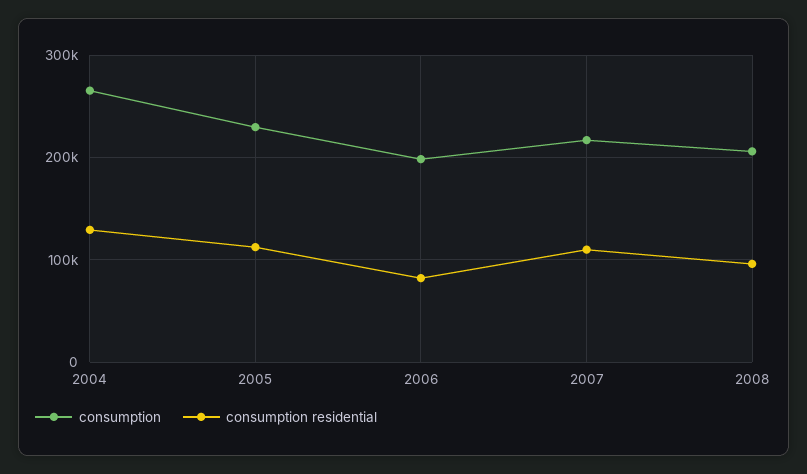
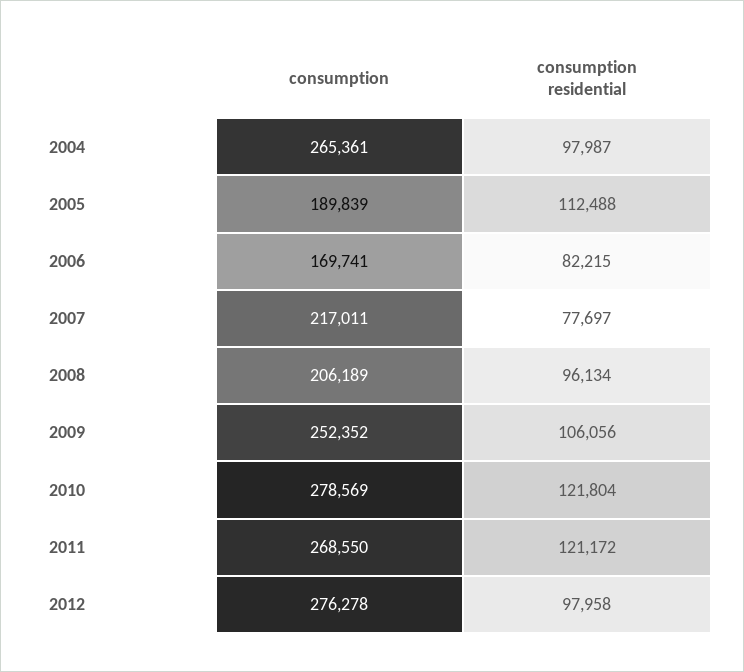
consumption residential, 2004: 130000 -> 97987
consumption, 2005: 230000 -> 189839
consumption, 2006: 200000 -> 169741
consumption residential, 2007: 110000 -> 77697
consumption, 2009: none -> 252352
consumption residential, 2009: none -> 106056
consumption, 2010: none -> 278569
consumption residential, 2010: none -> 121804
consumption, 2011: none -> 268550
consumption residential, 2011: none -> 121172
consumption, 2012: none -> 276278
consumption residential, 2012: none -> 97958

